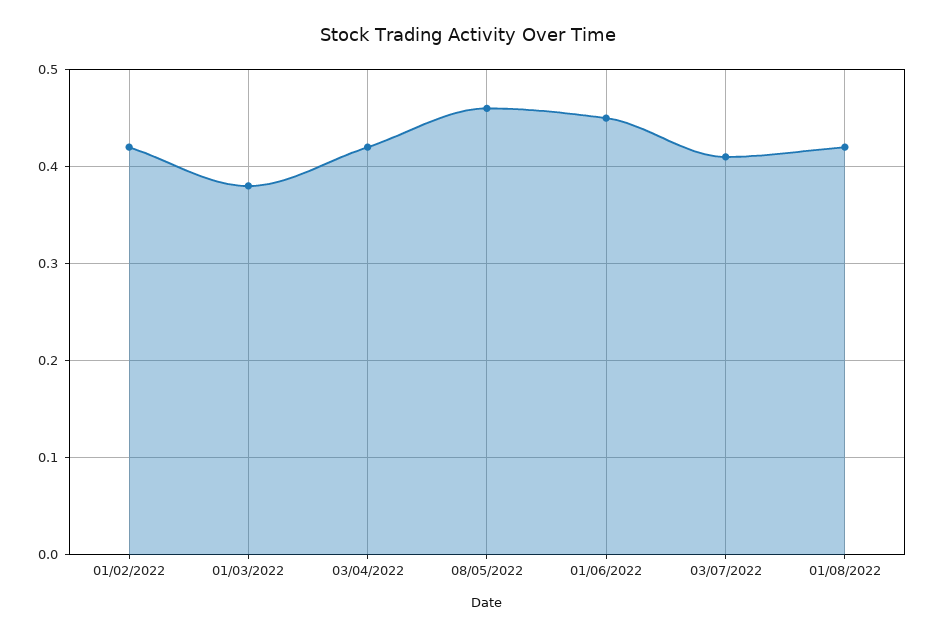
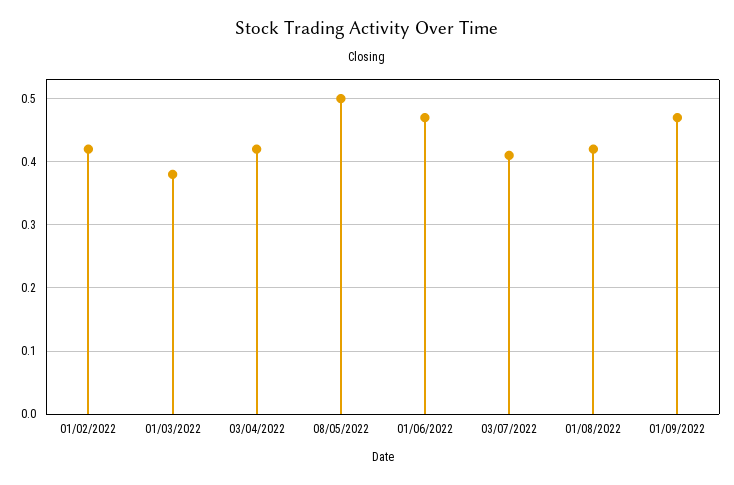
08/05/2022: 0.46 -> 0.5
01/06/2022: 0.45 -> 0.47
01/09/2022: none -> 0.47

